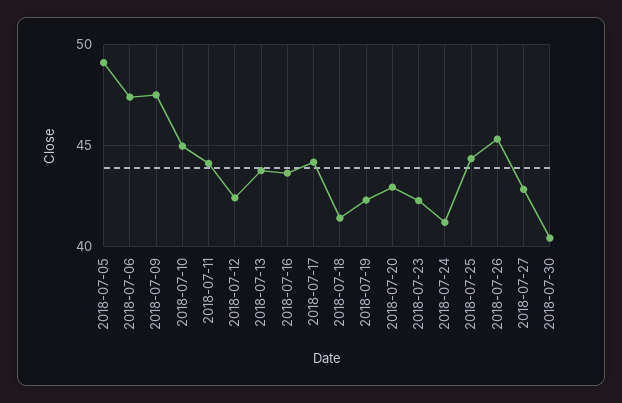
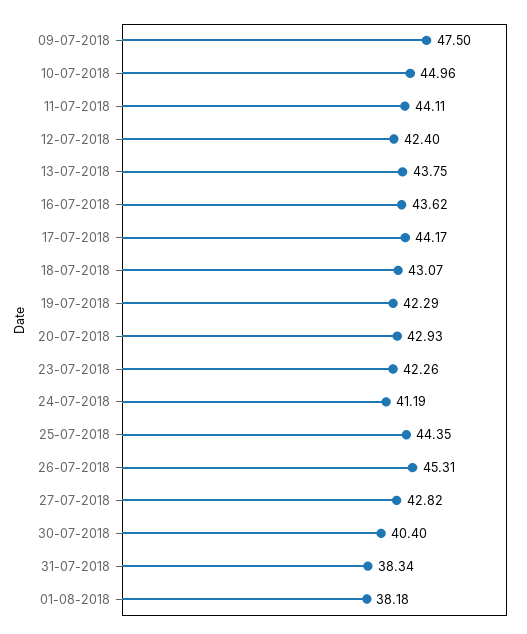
2018-07-05: 49 -> none
2018-07-06: 47.5 -> none
2018-07-18: 41.5 -> 43.07
31-07-2018: none -> 38.34
01-08-2018: none -> 38.18

